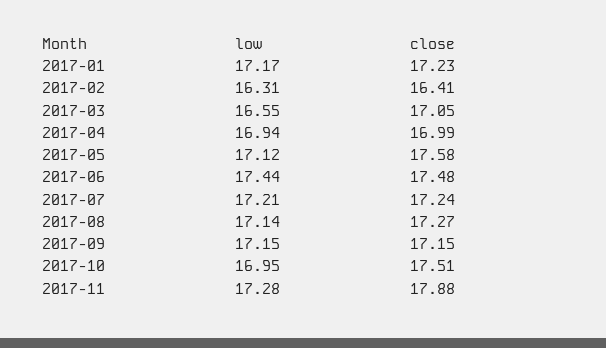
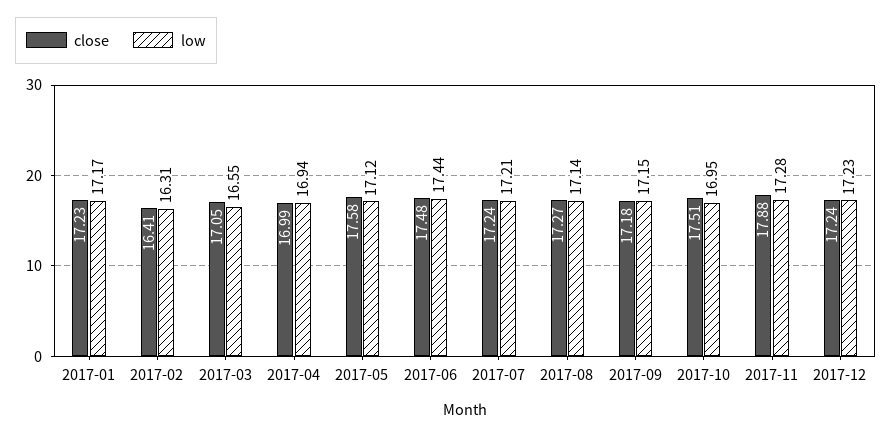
close, 2017-09: 17.15 -> 17.18
close, 2017-12: none -> 17.24
low, 2017-12: none -> 17.23

